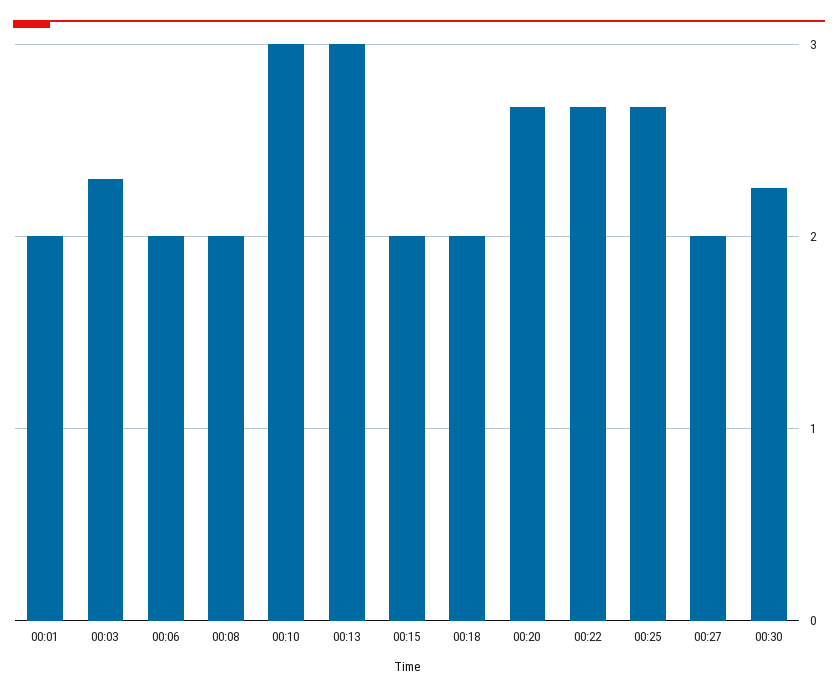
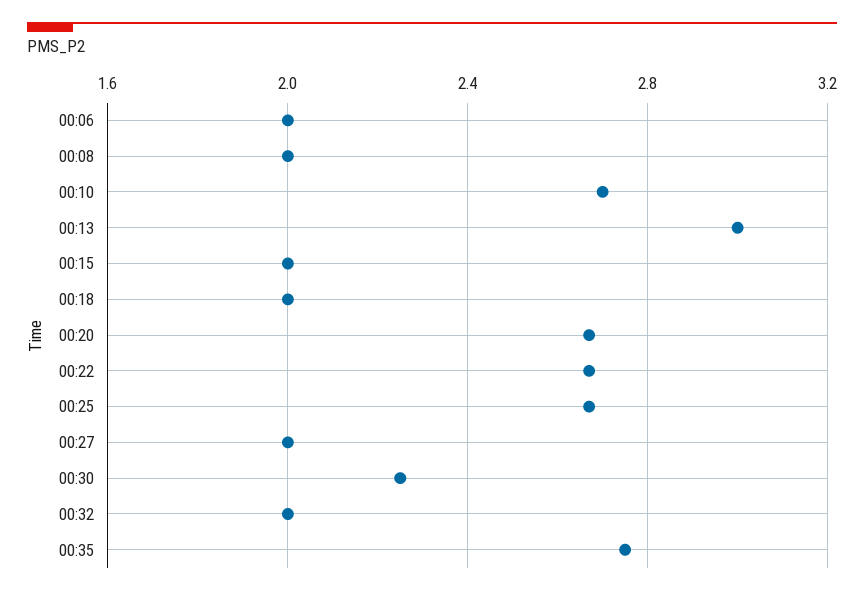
00:01: 2 -> none
00:03: 2.3 -> none
00:10: 3 -> 2.7
00:32: none -> 2
00:35: none -> 2.75

